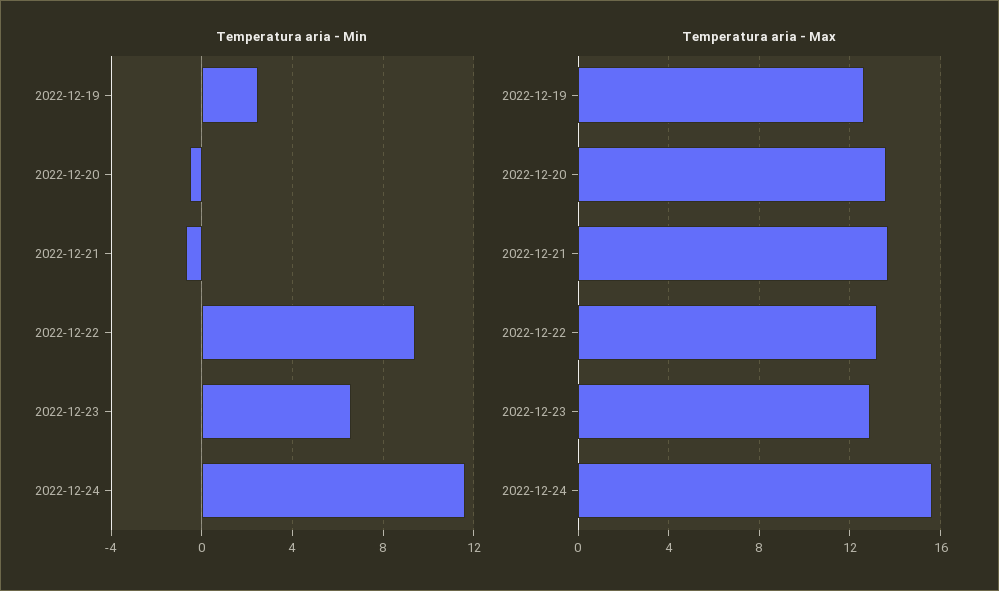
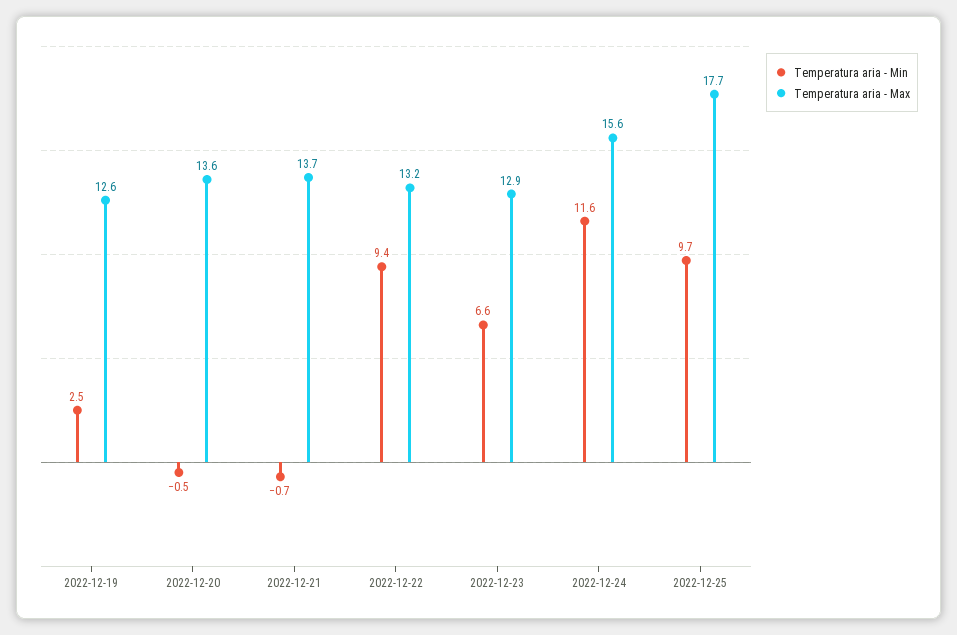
Temperatura aria - Min, 2022-12-25: none -> 9.7
Temperatura aria - Max, 2022-12-25: none -> 17.7

